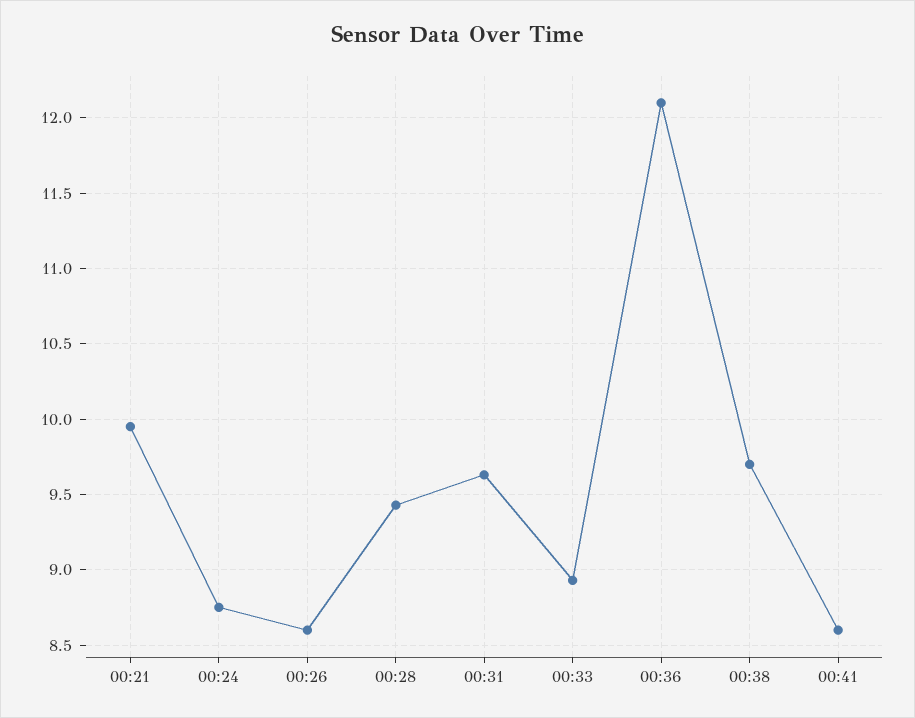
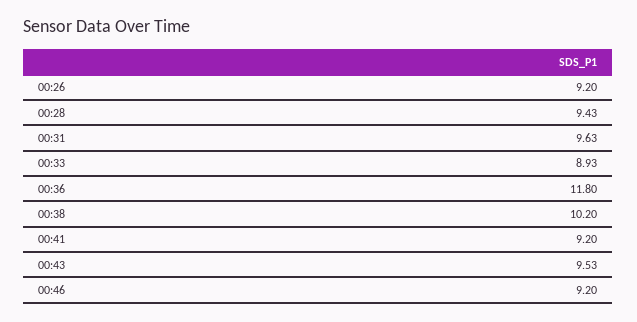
00:21: 9.95 -> none
00:24: 8.75 -> none
00:26: 8.6 -> 9.2
00:36: 12.1 -> 11.8
00:38: 9.7 -> 10.2
00:41: 8.6 -> 9.2
00:43: none -> 9.53
00:46: none -> 9.2

